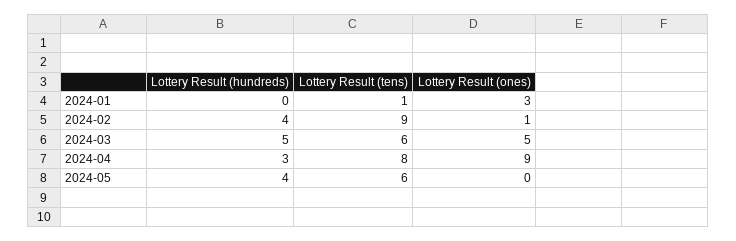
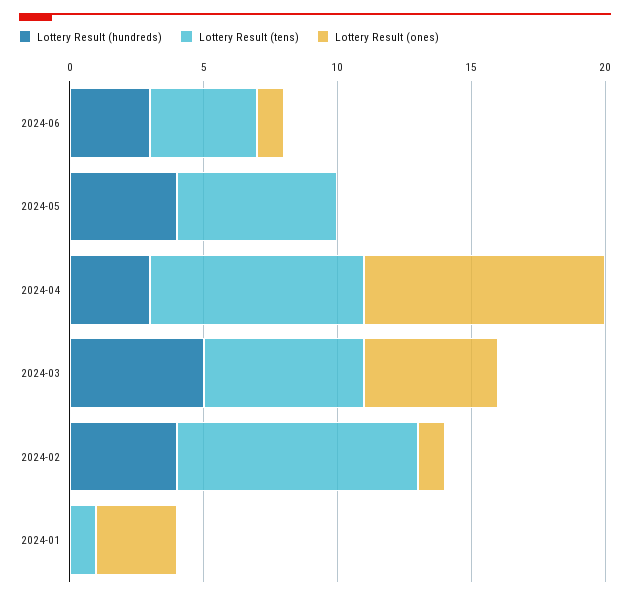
Lottery Result (hundreds), 2024-06: none -> 3
Lottery Result (tens), 2024-06: none -> 4
Lottery Result (ones), 2024-06: none -> 1

